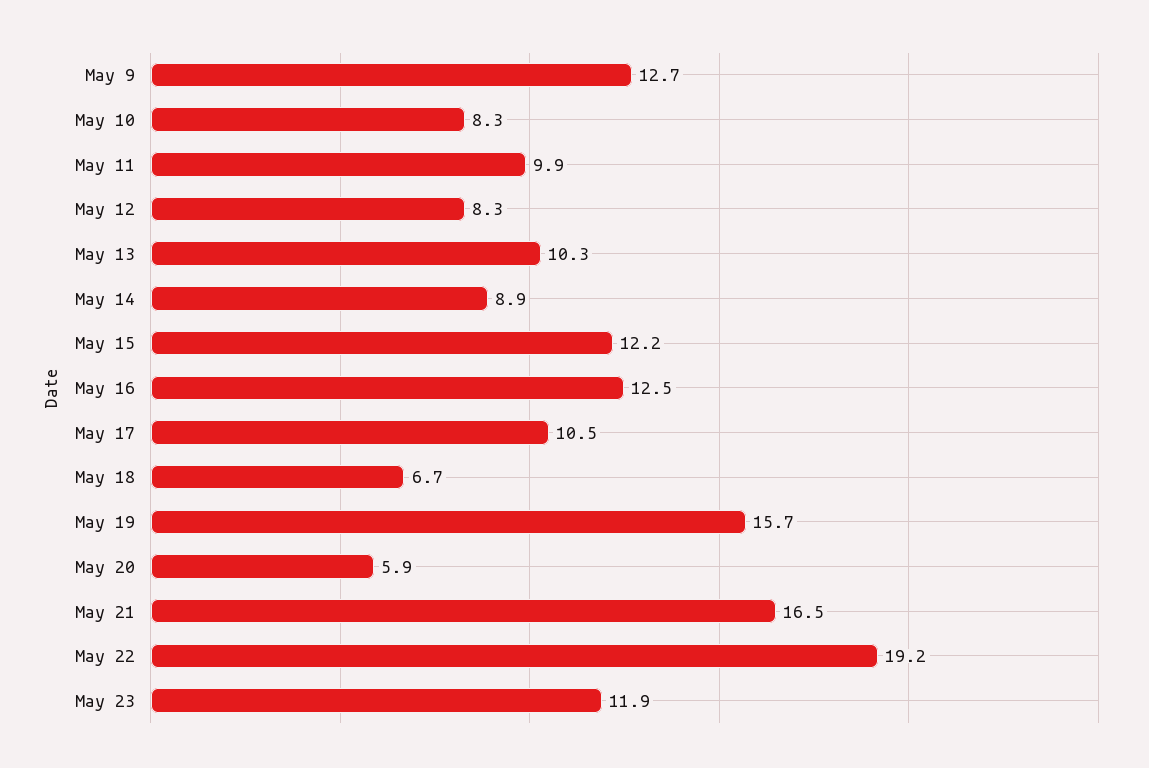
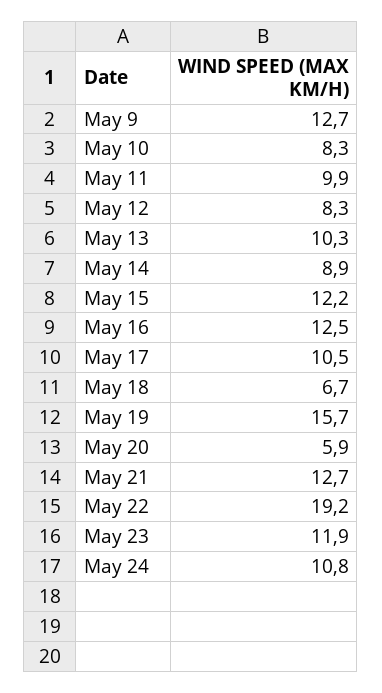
May 21: 16.5 -> 12.7
May 24: none -> 10.8

